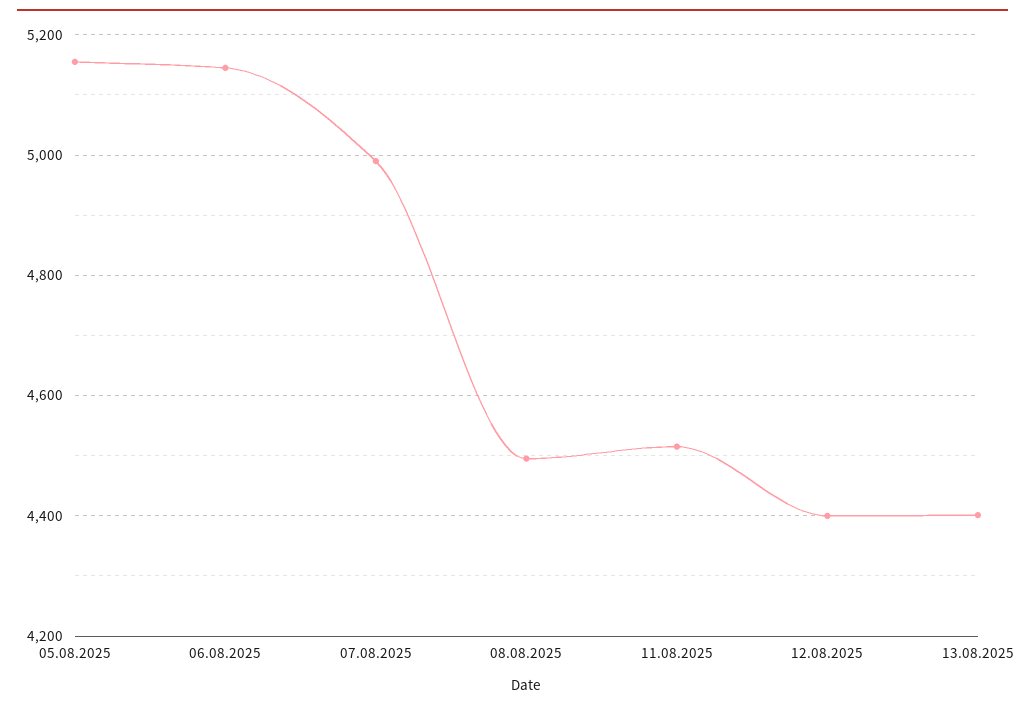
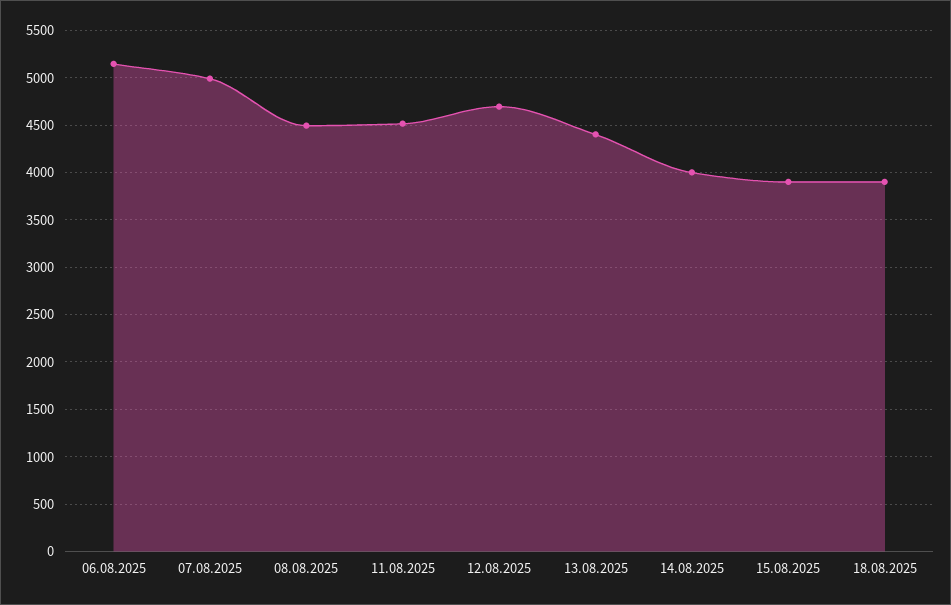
05.08.2025: 5160 -> none
12.08.2025: 4400 -> 4700
14.08.2025: none -> 4000
15.08.2025: none -> 3900
18.08.2025: none -> 3900

